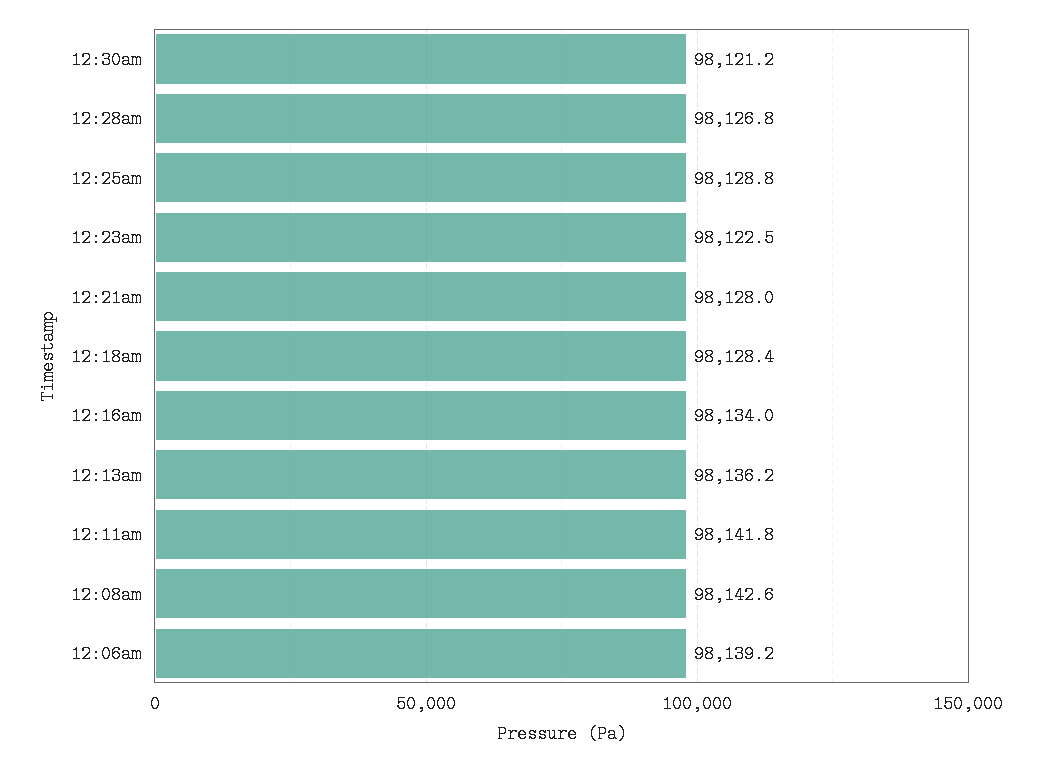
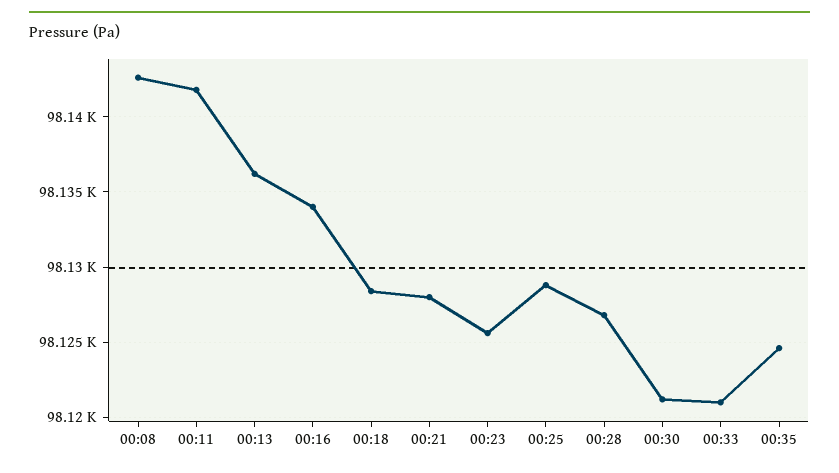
12:23am: 98122.5 -> 98125.5
12:06am: 98139.2 -> none
00:33: none -> 98121
00:35: none -> 98124.5

